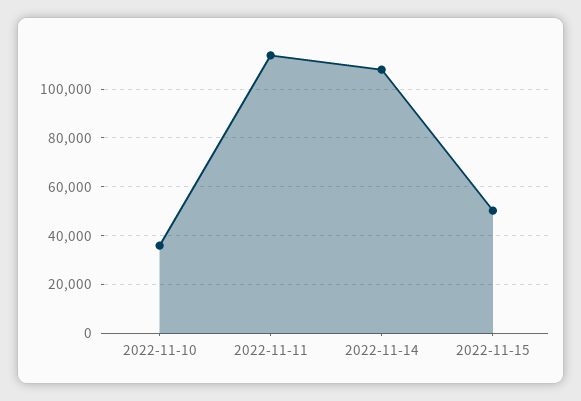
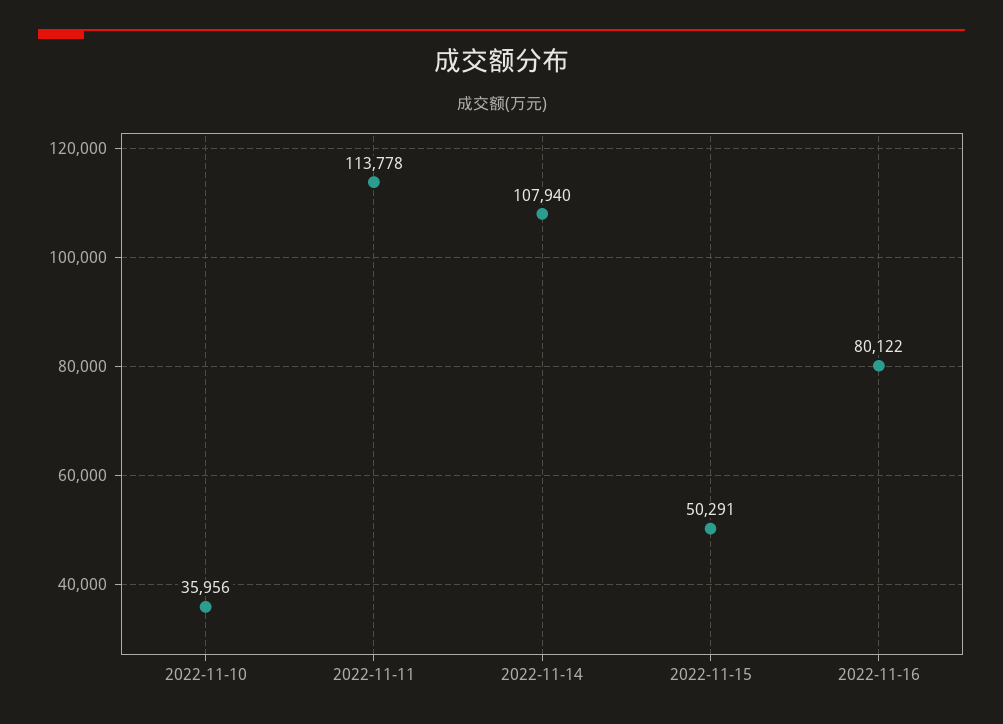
2022-11-16: none -> 80122

